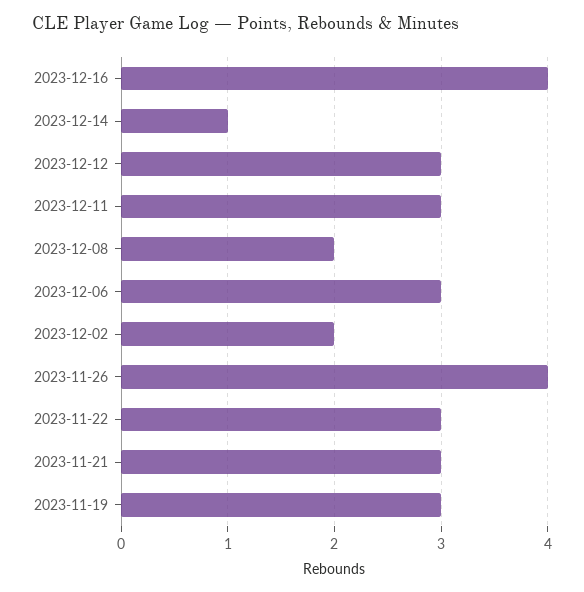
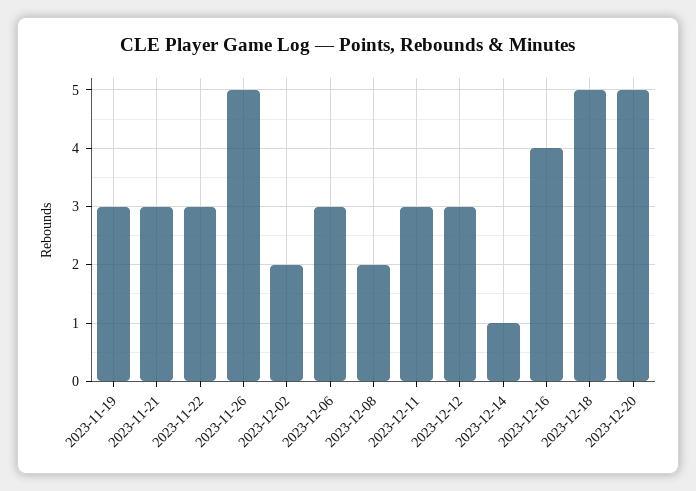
2023-11-26: 4 -> 5
2023-12-18: none -> 5
2023-12-20: none -> 5

